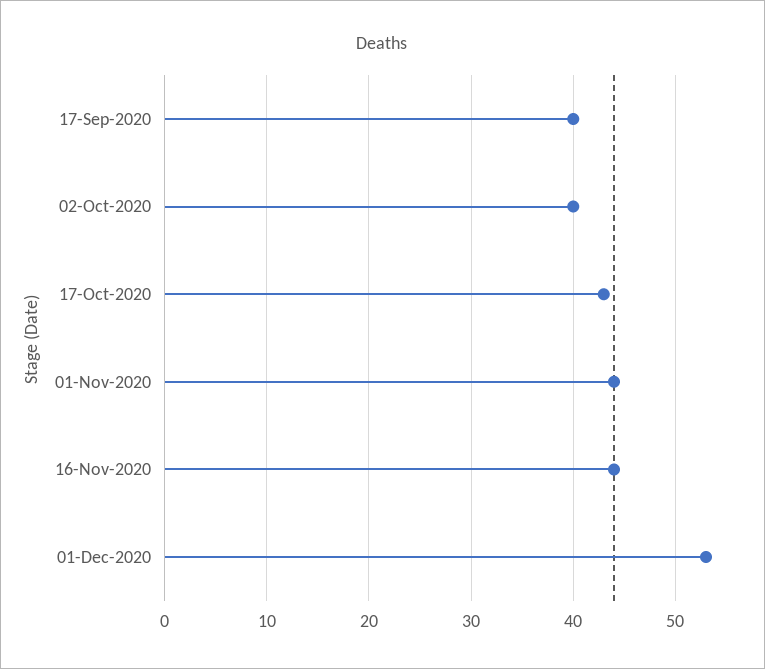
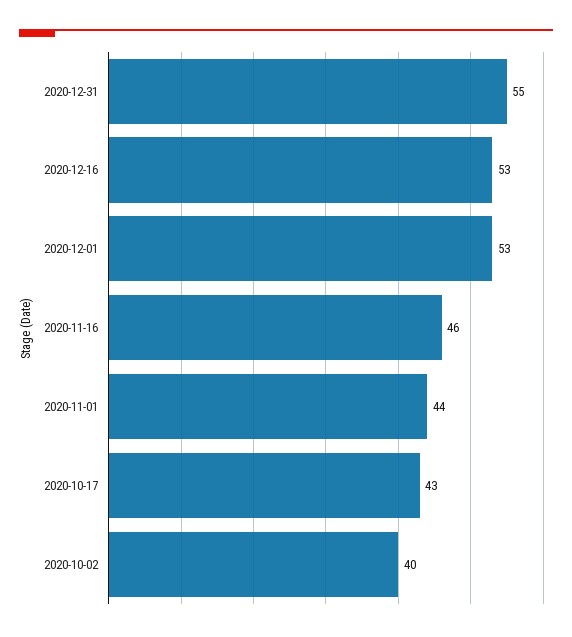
17-Sep-2020: 40 -> none
16-Nov-2020: 44 -> 46
2020-12-31: none -> 55
2020-12-16: none -> 53

